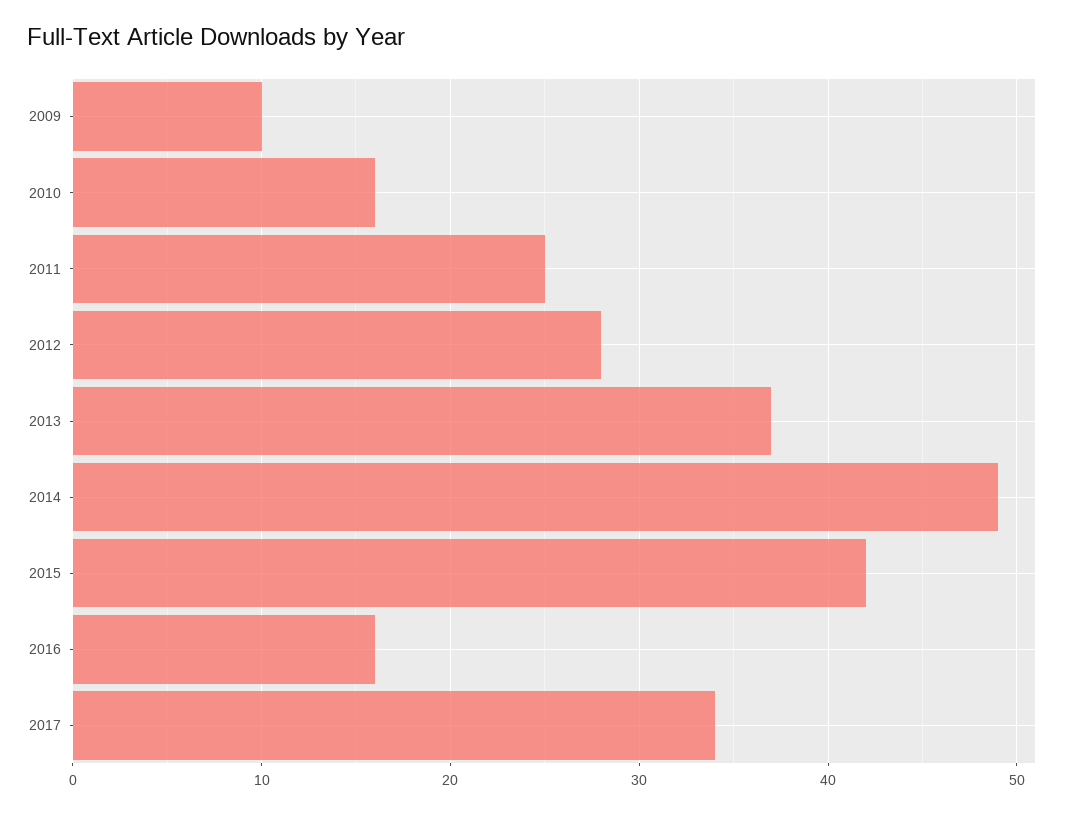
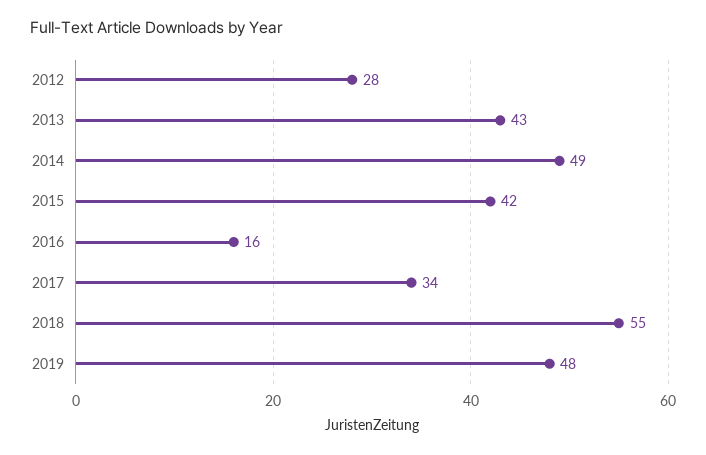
2009: 10 -> none
2010: 16 -> none
2011: 25 -> none
2013: 37 -> 43
2018: none -> 55
2019: none -> 48

